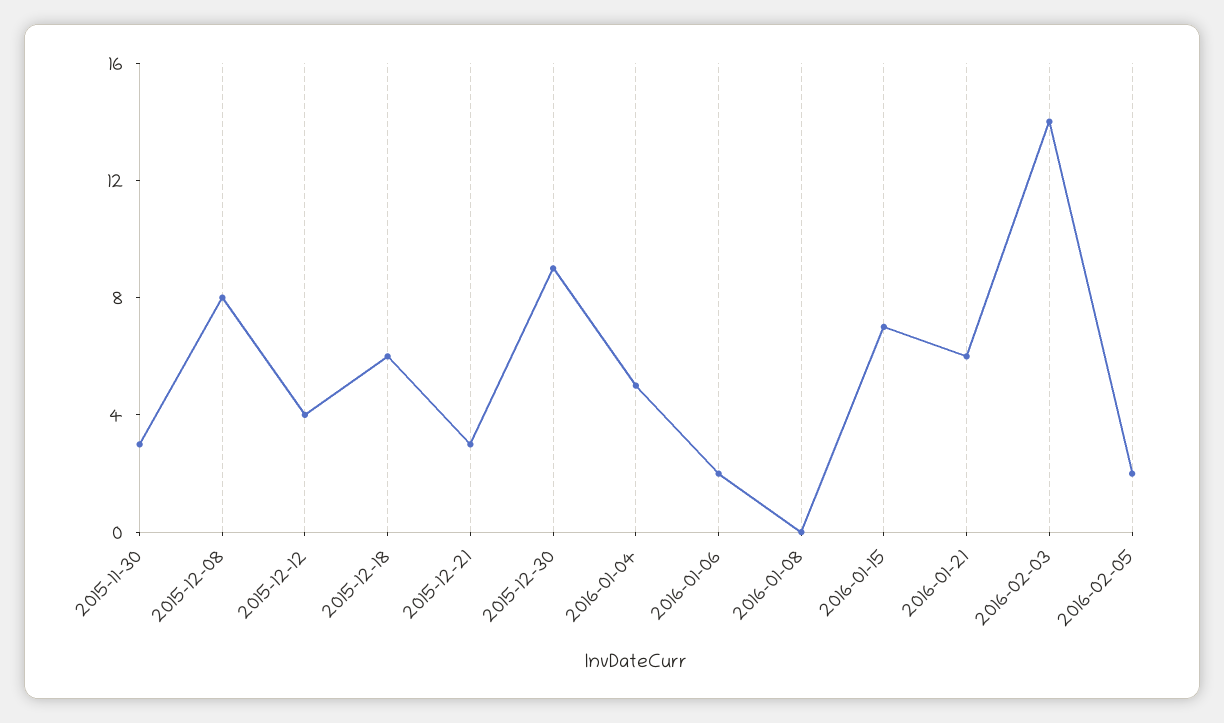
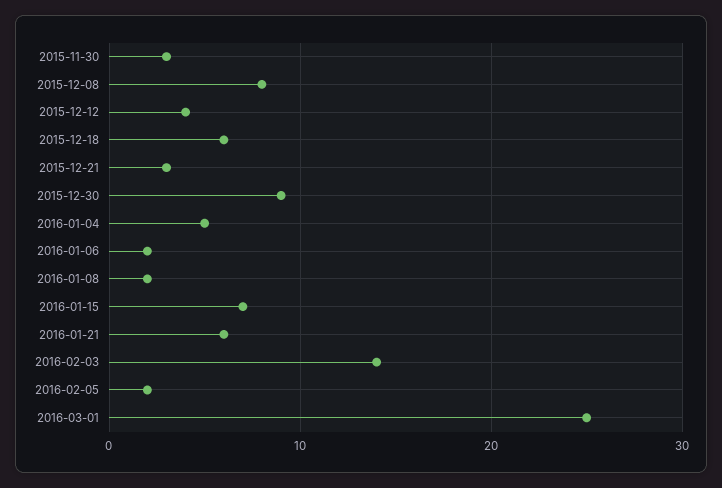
2016-01-08: 0 -> 2
2016-03-01: none -> 25

